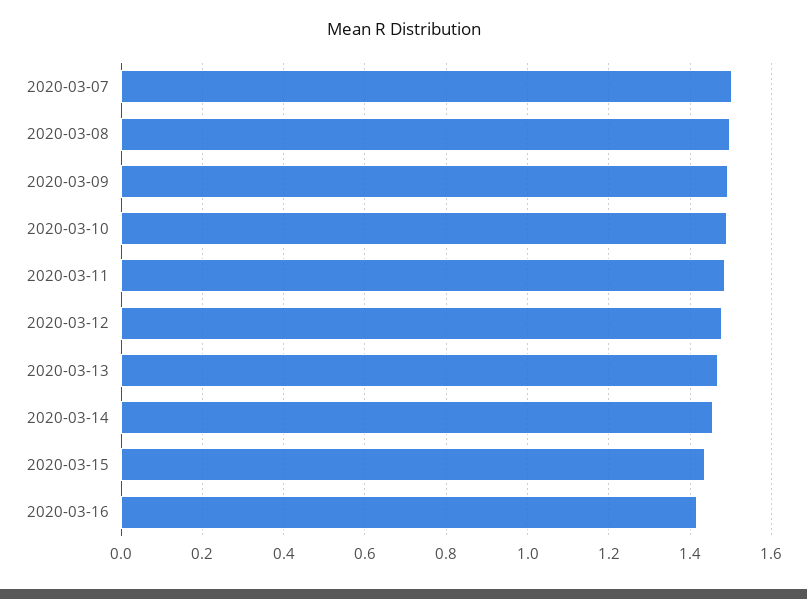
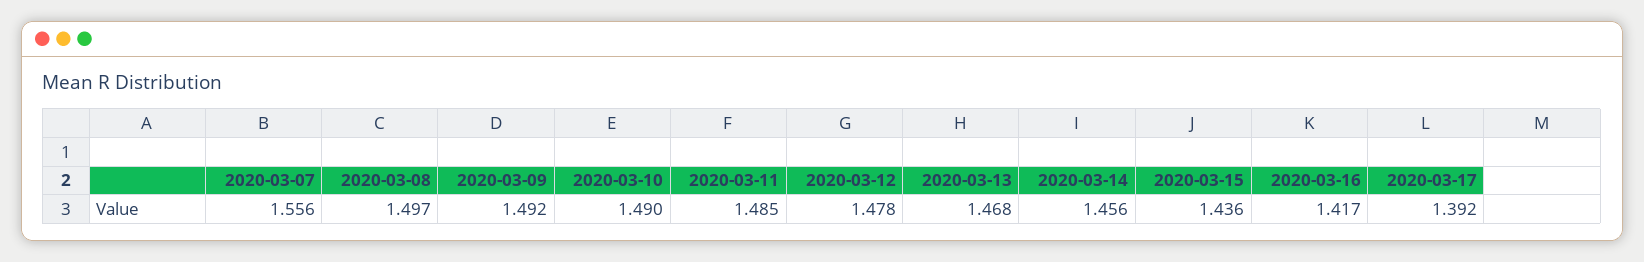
2020-03-07: 1.5 -> 1.556
2020-03-17: none -> 1.392

